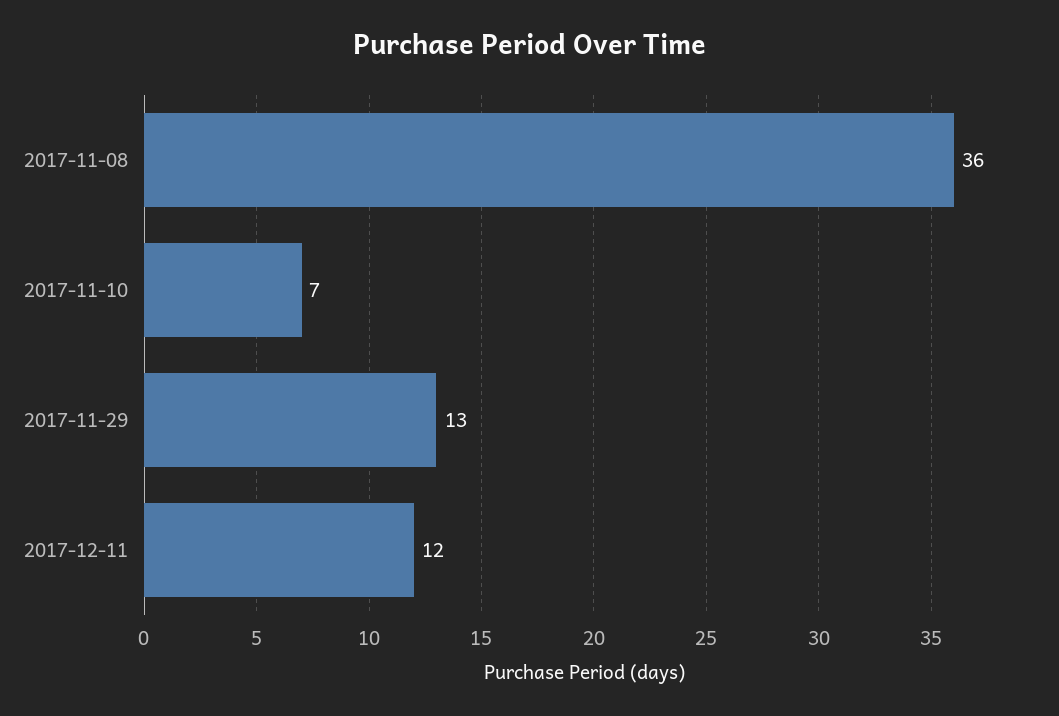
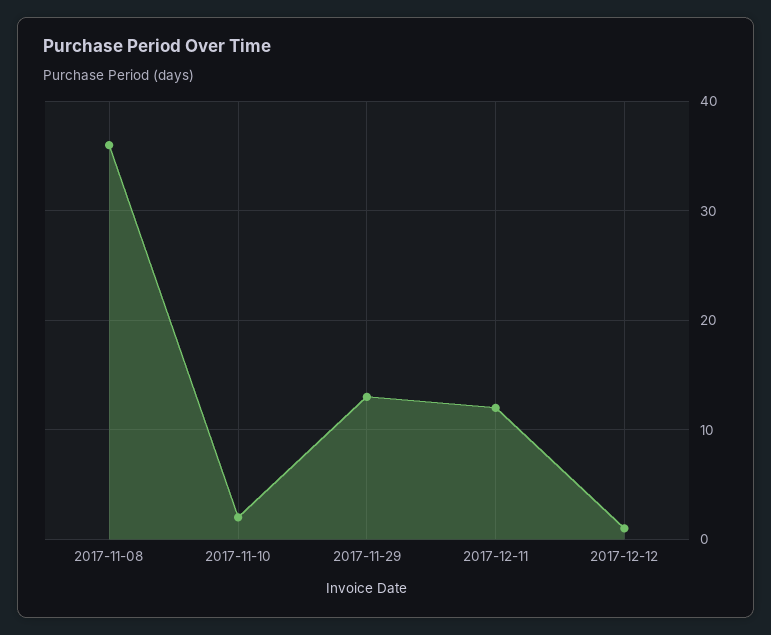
2017-11-10: 7 -> 2
2017-12-12: none -> 1

